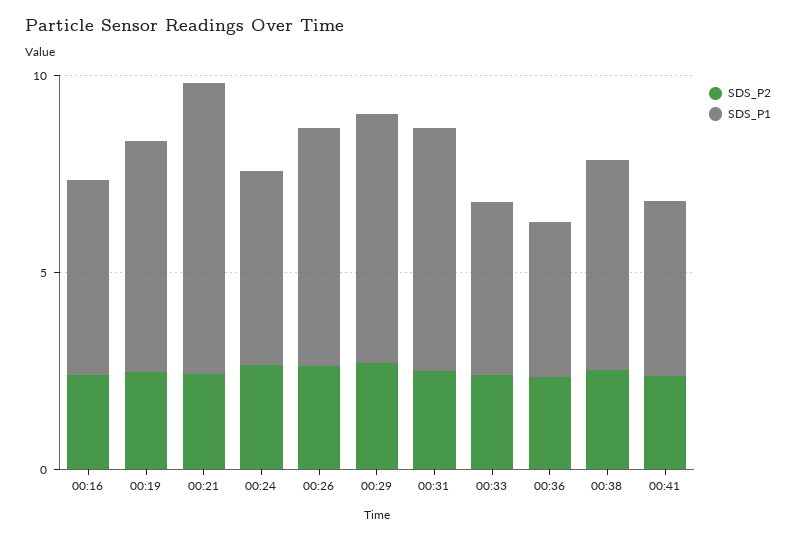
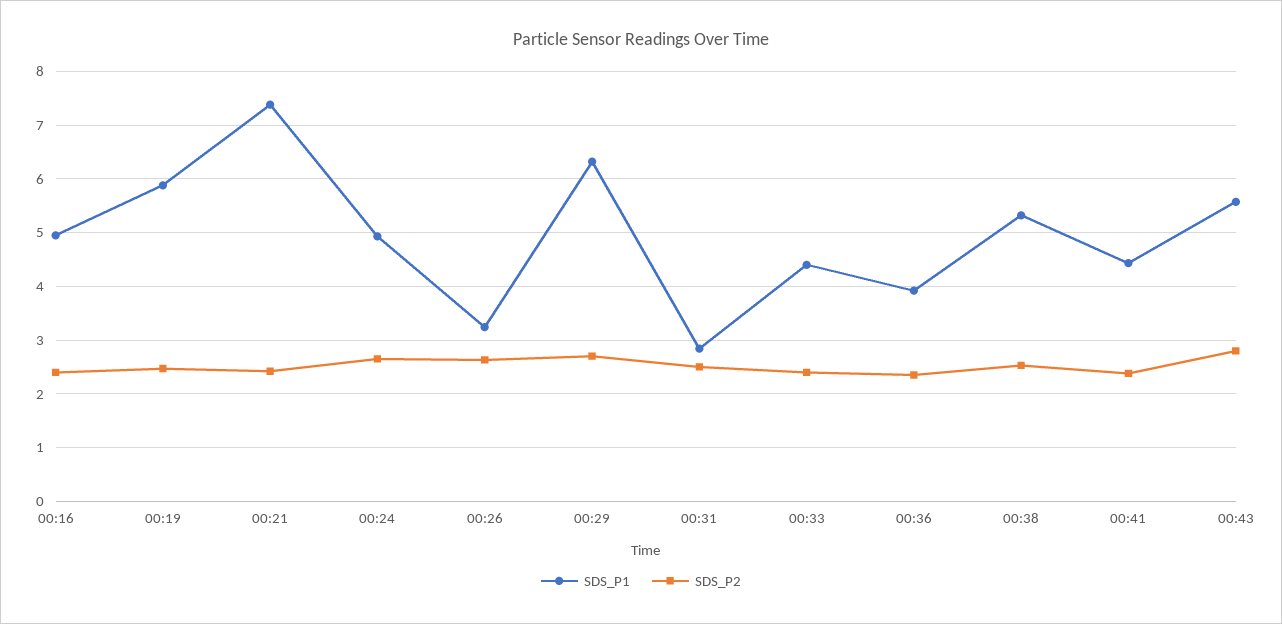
SDS_P1, 00:26: 6 -> 3.2
SDS_P1, 00:31: 6 -> 2.8
SDS_P1, 00:43: none -> 5.6
SDS_P2, 00:43: none -> 2.8

